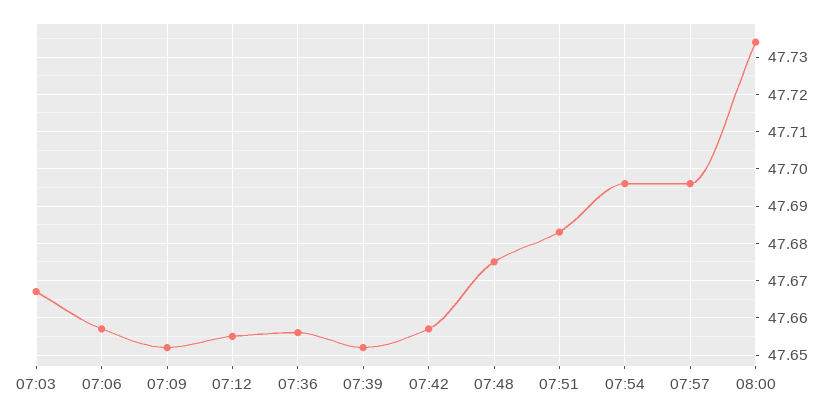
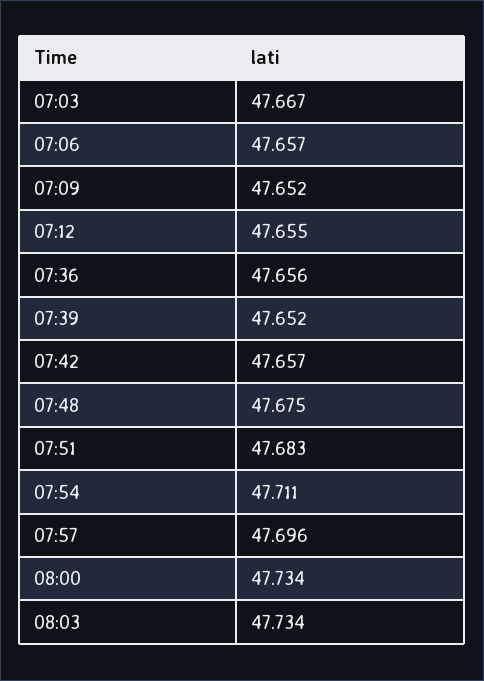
07:54: 47.695 -> 47.711
08:03: none -> 47.734

